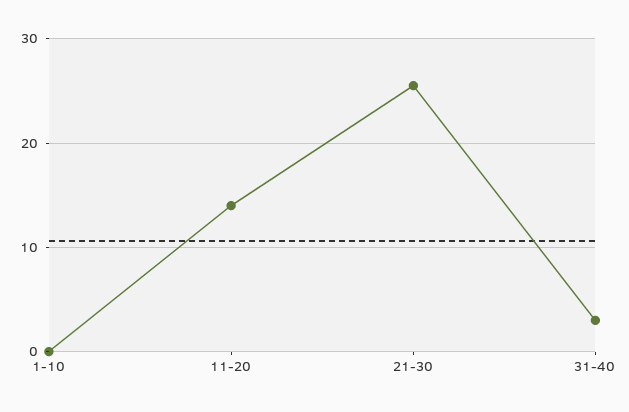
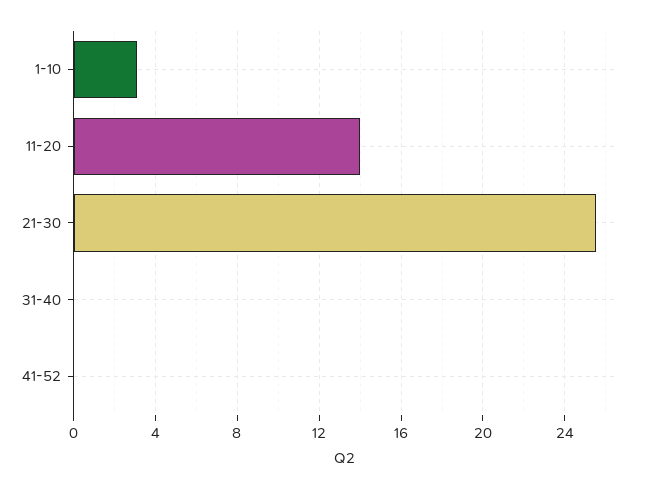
1-10: 0 -> 3
31-40: 3 -> 0
41-52: none -> 0

